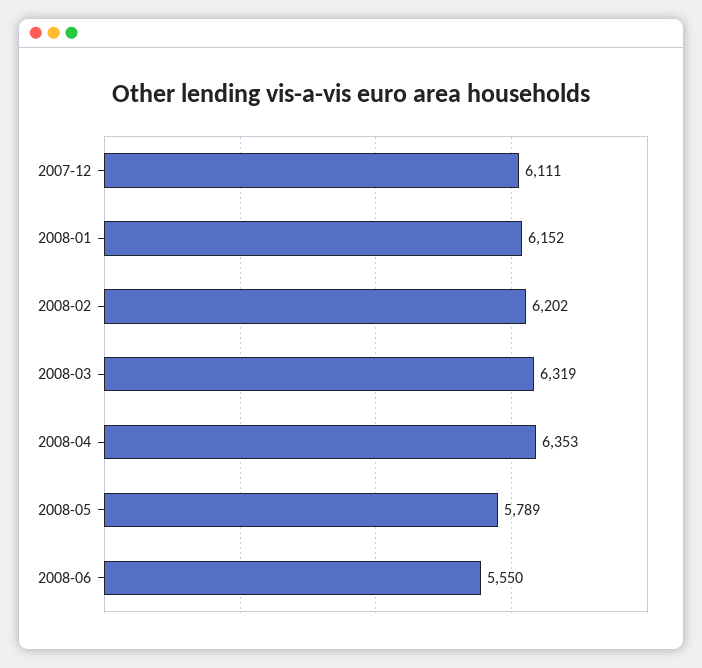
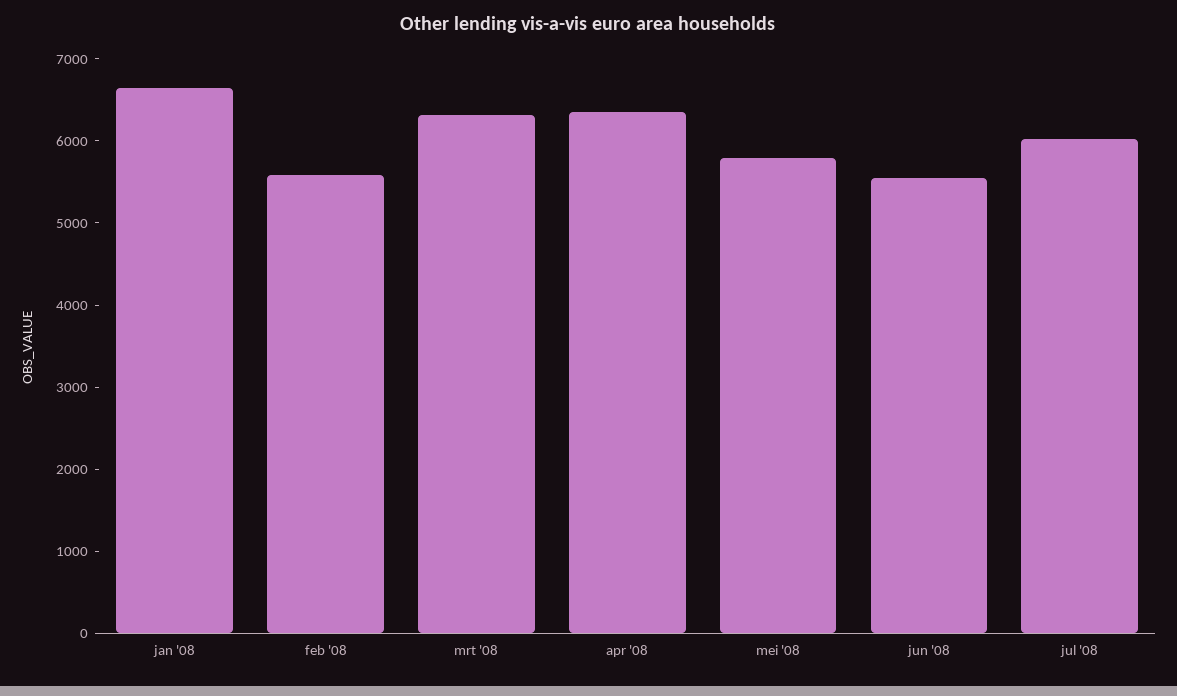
2007-12: 6111 -> none
2008-01: 6152 -> 6600
2008-02: 6202 -> 5600
jul '08: none -> 6000

